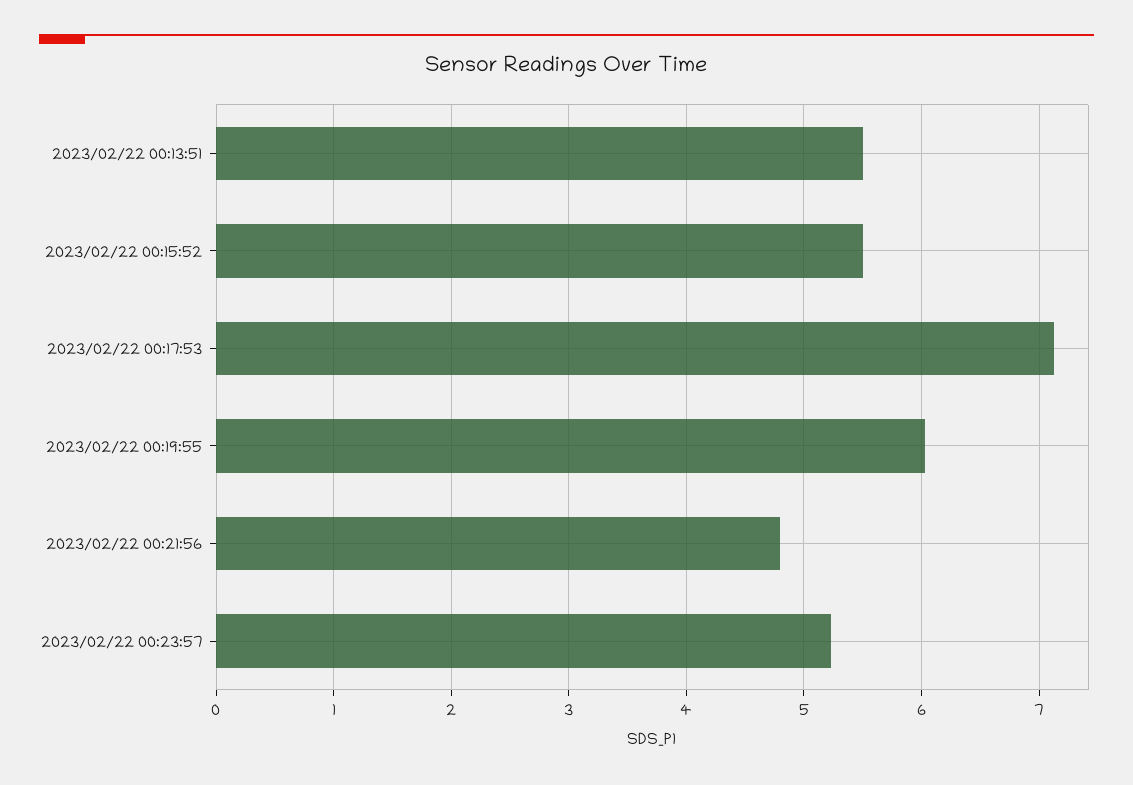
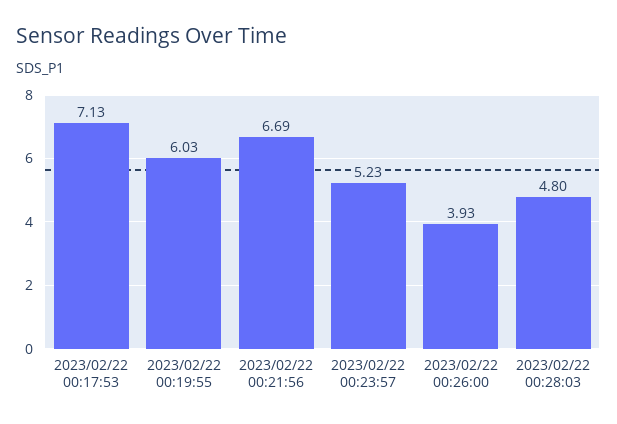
2023/02/22 00:13:51: 5.5 -> none
2023/02/22 00:15:52: 5.5 -> none
2023/02/22 00:21:56: 4.8 -> 6.69
2023/02/22 00:26:00: none -> 3.93
2023/02/22 00:28:03: none -> 4.8

